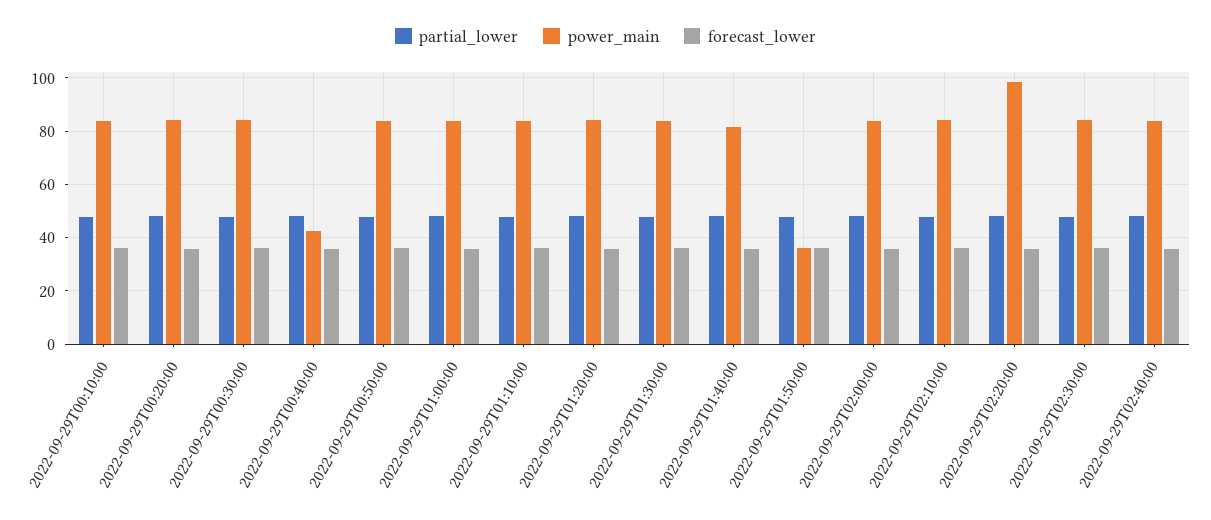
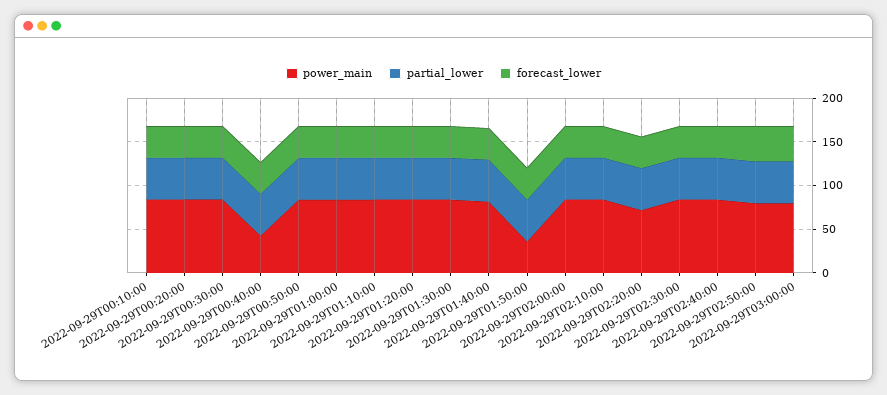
power_main, 2022-09-29T02:20:00: 97.5 -> 70
power_main, 2022-09-29T02:50:00: none -> 80
partial_lower, 2022-09-29T02:50:00: none -> 50
forecast_lower, 2022-09-29T02:50:00: none -> 40
power_main, 2022-09-29T03:00:00: none -> 80
partial_lower, 2022-09-29T03:00:00: none -> 50
forecast_lower, 2022-09-29T03:00:00: none -> 40

